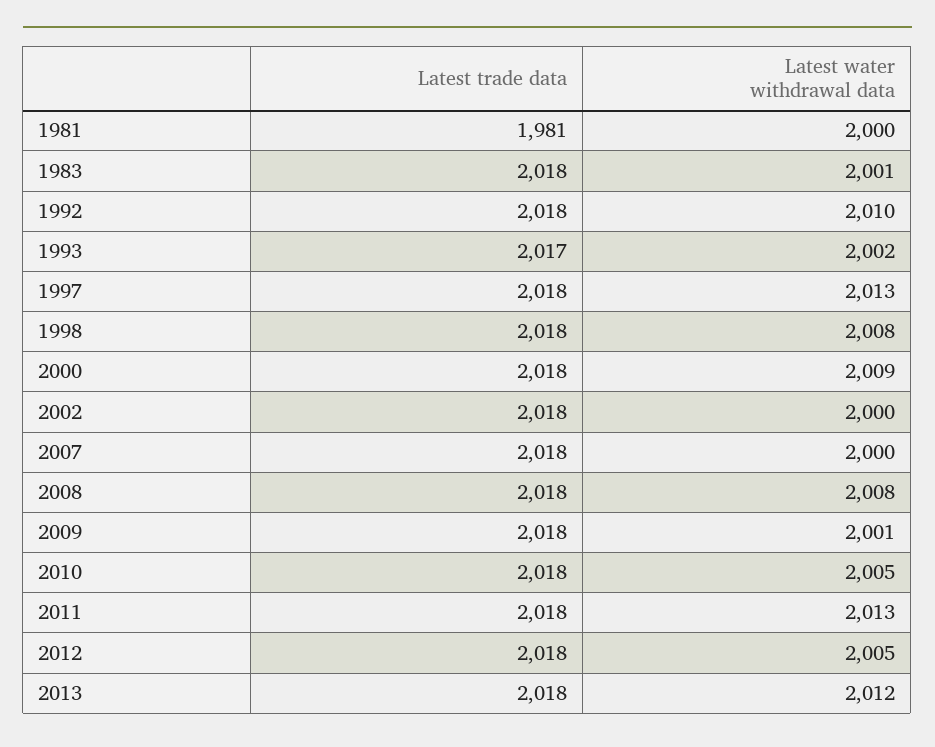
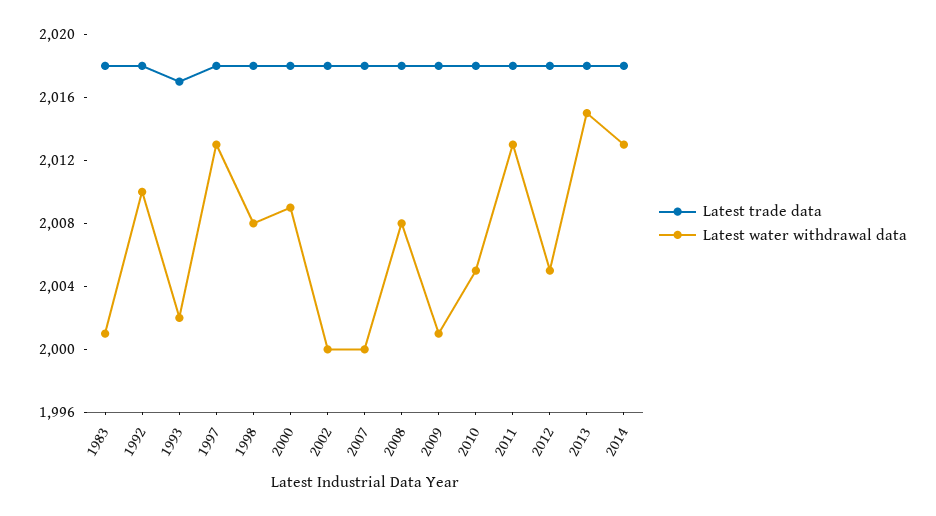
Latest trade data, 1981: 1981 -> none
Latest water withdrawal data, 1981: 2000 -> none
Latest water withdrawal data, 2013: 2012 -> 2015
Latest trade data, 2014: none -> 2018
Latest water withdrawal data, 2014: none -> 2013

